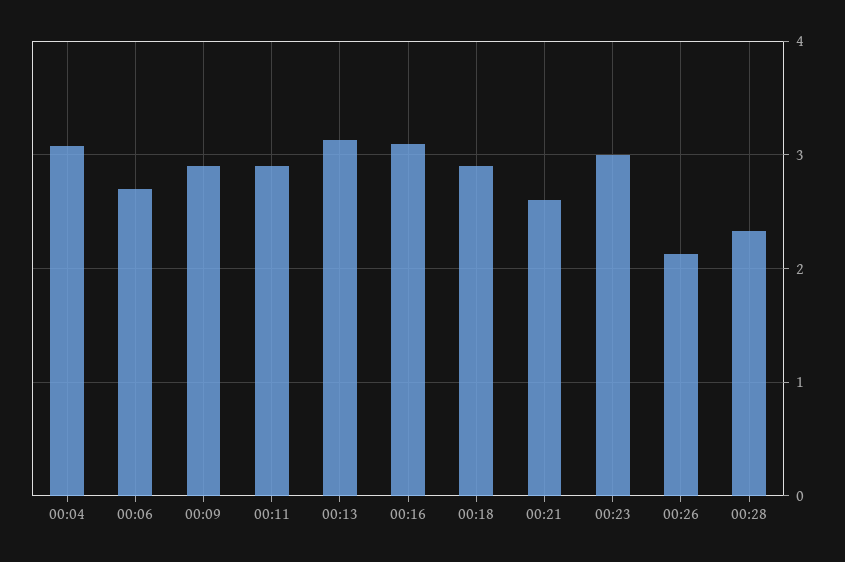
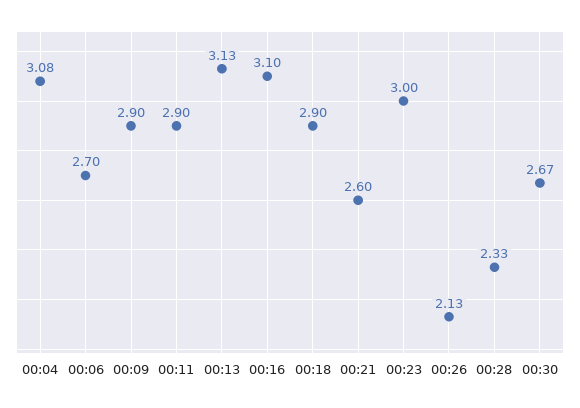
00:30: none -> 2.67

